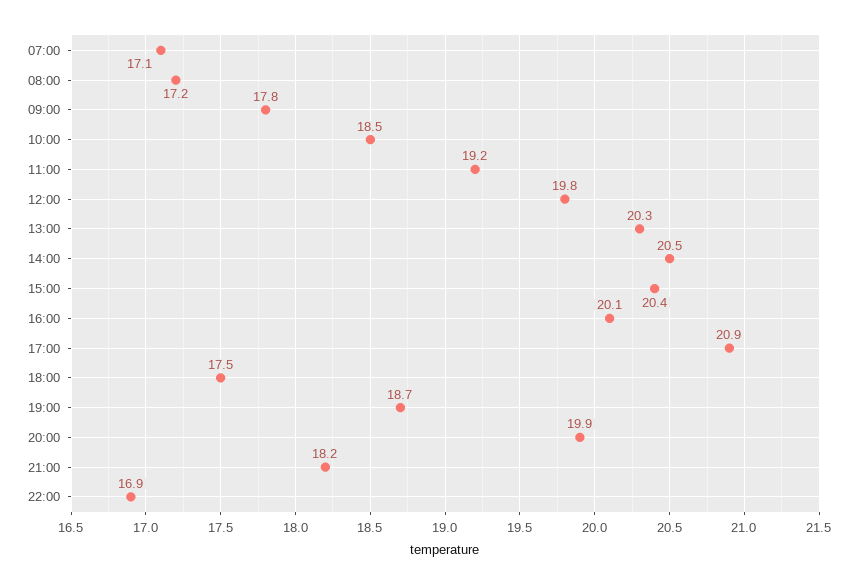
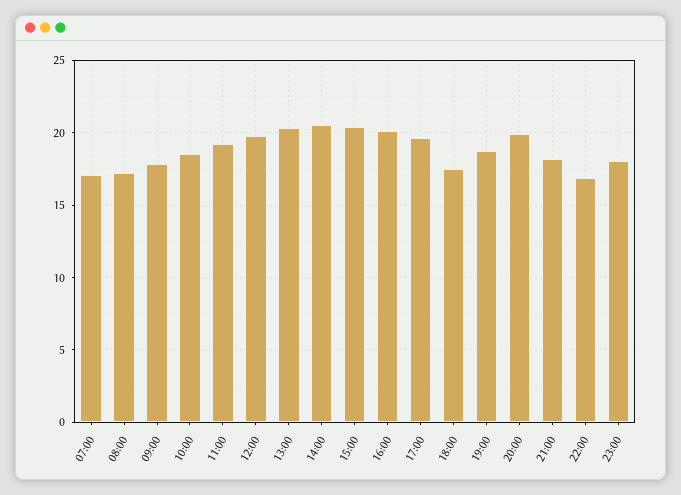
17:00: 20.9 -> 19.5
23:00: none -> 18

